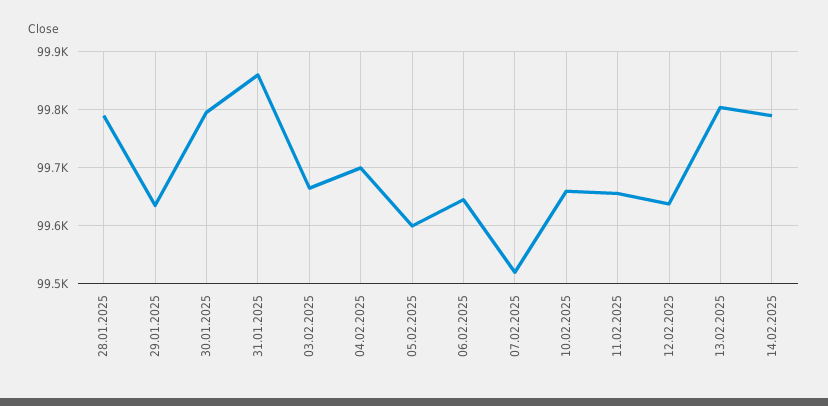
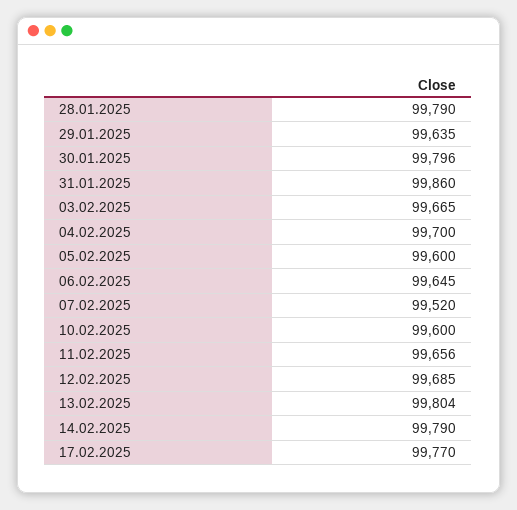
10.02.2025: 99660 -> 99600
12.02.2025: 99640 -> 99685
17.02.2025: none -> 99770

